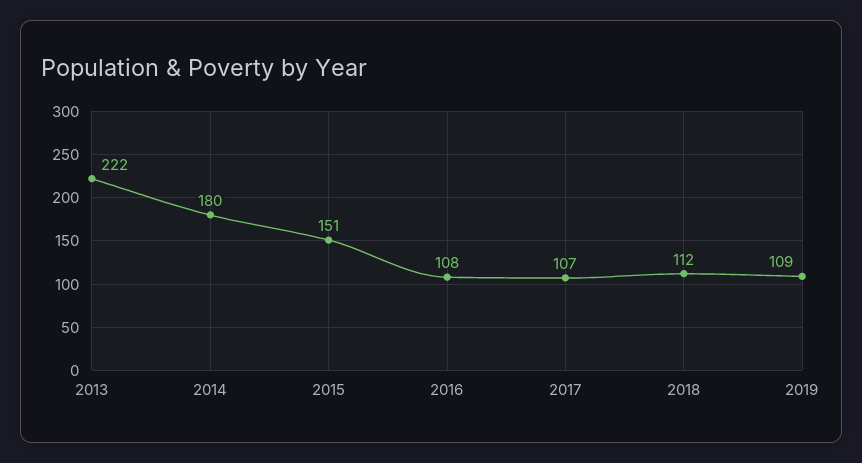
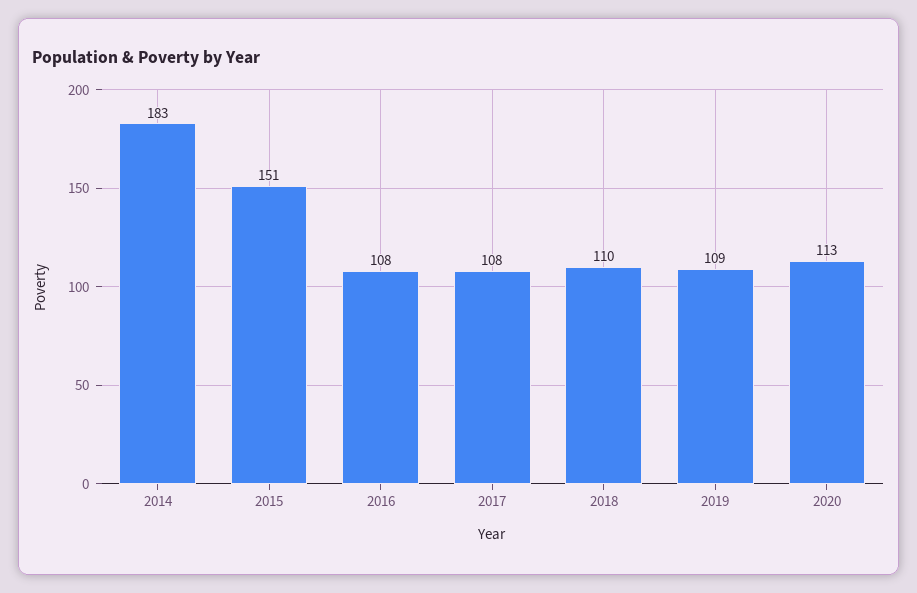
2013: 222 -> none
2014: 180 -> 183
2017: 107 -> 108
2018: 112 -> 110
2020: none -> 113

